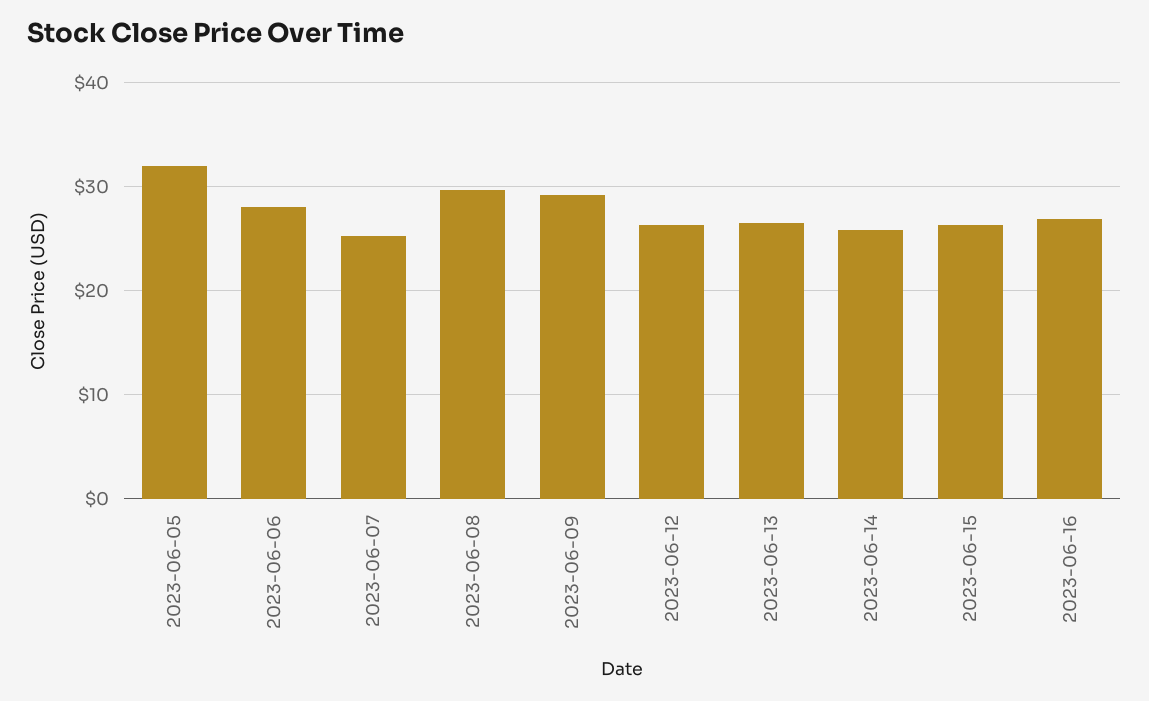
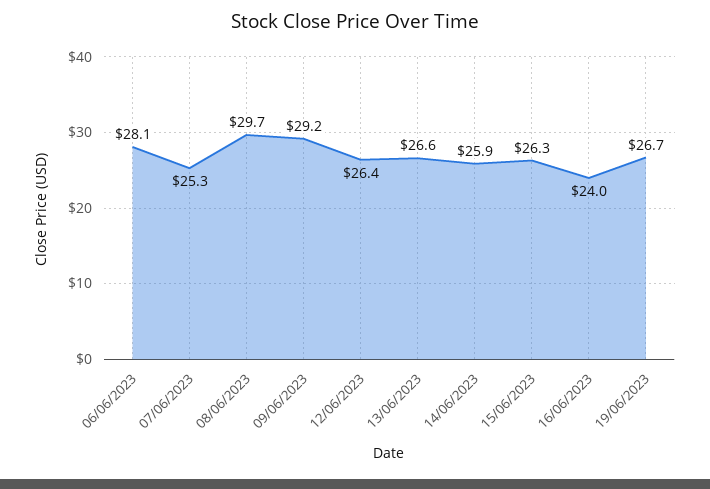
2023-06-05: 32 -> none
2023-06-16: 27 -> 24
19/06/2023: none -> 26.7

